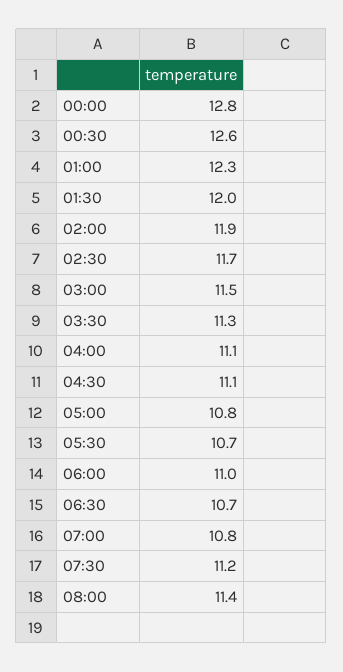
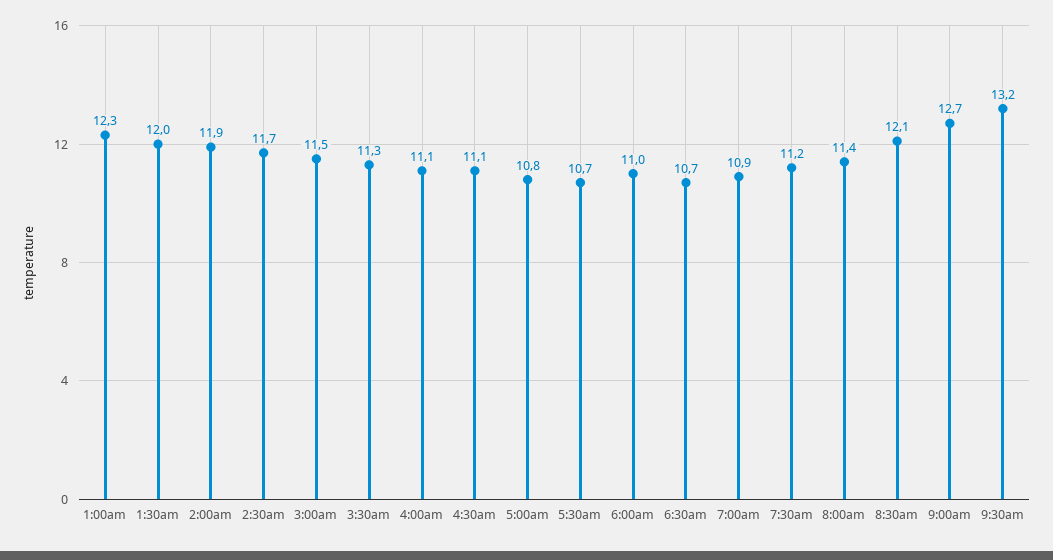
00:00: 12.8 -> none
00:30: 12.6 -> none
07:00: 10.8 -> 10.9
8:30am: none -> 12.1
9:00am: none -> 12.7
9:30am: none -> 13.2

